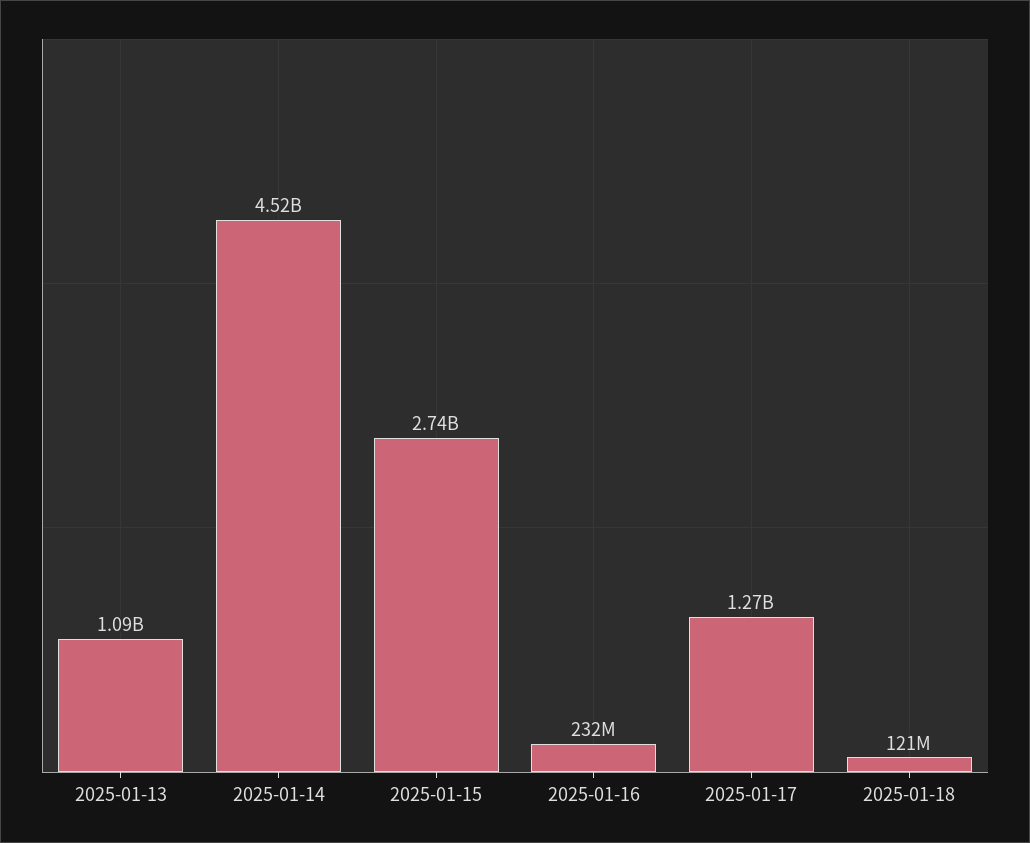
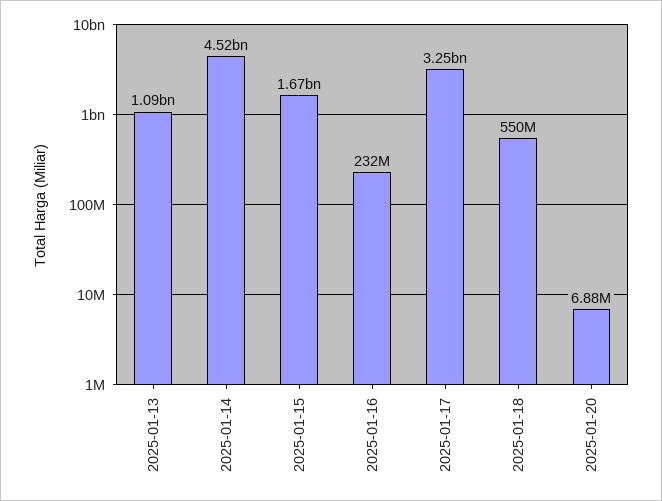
2025-01-15: 2740000000 -> 1670000000
2025-01-17: 1270000000 -> 3250000000
2025-01-18: 121000000 -> 550000000
2025-01-20: none -> 6880000

